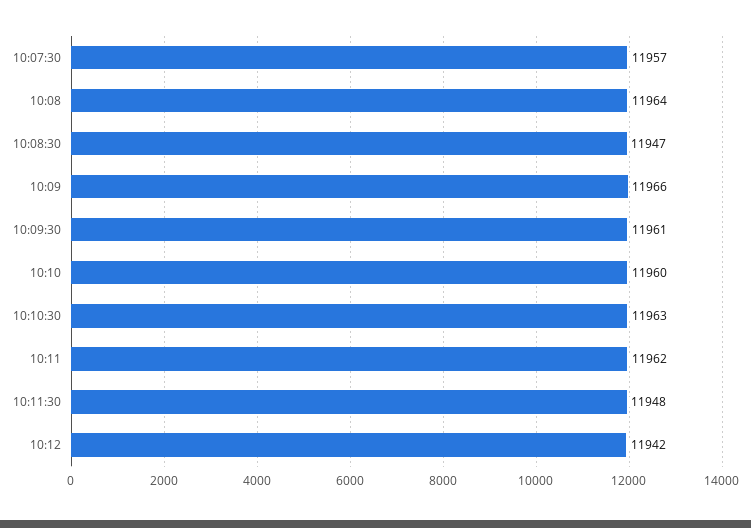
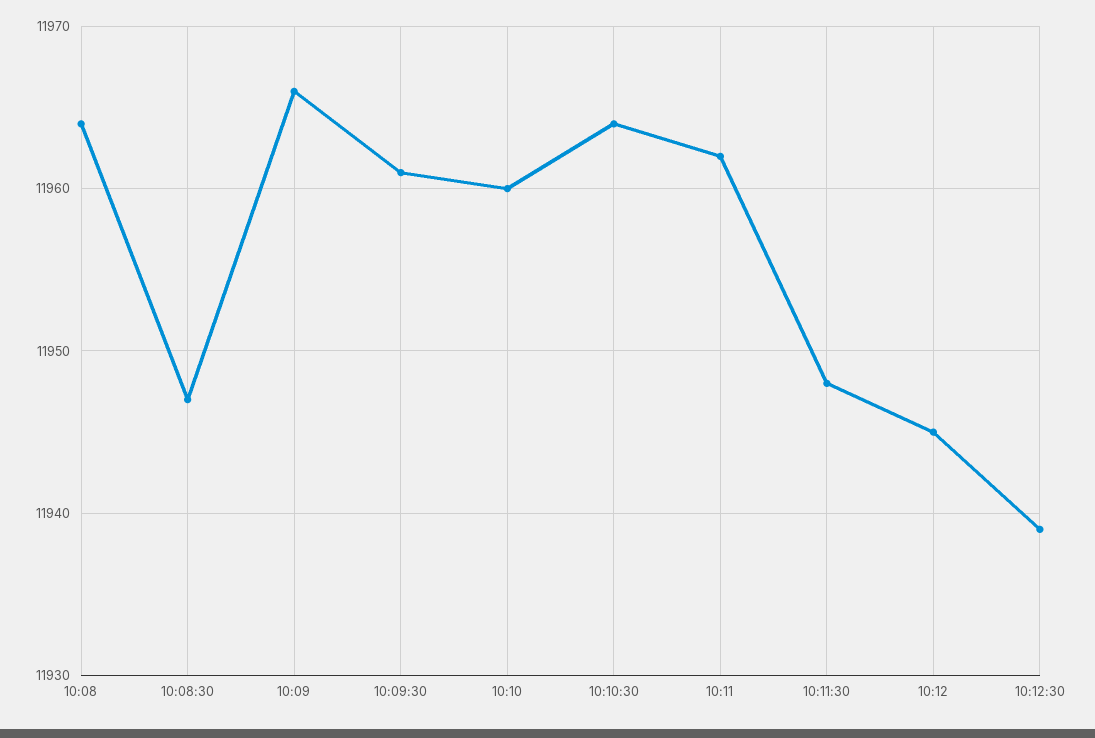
10:07:30: 11957 -> none
10:10:30: 11963 -> 11964
10:12: 11942 -> 11945
10:12:30: none -> 11939

